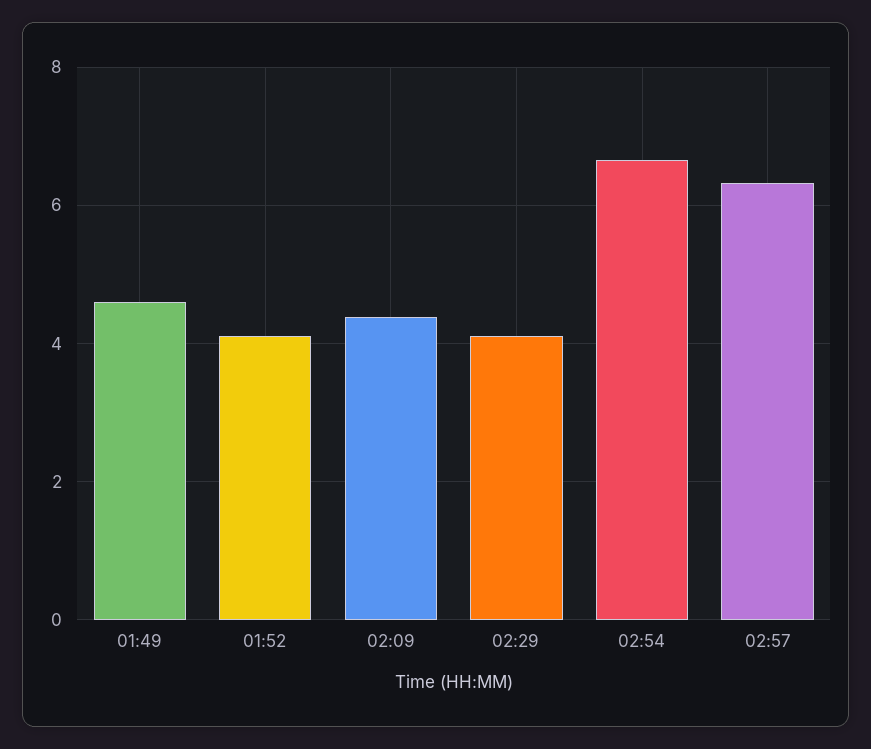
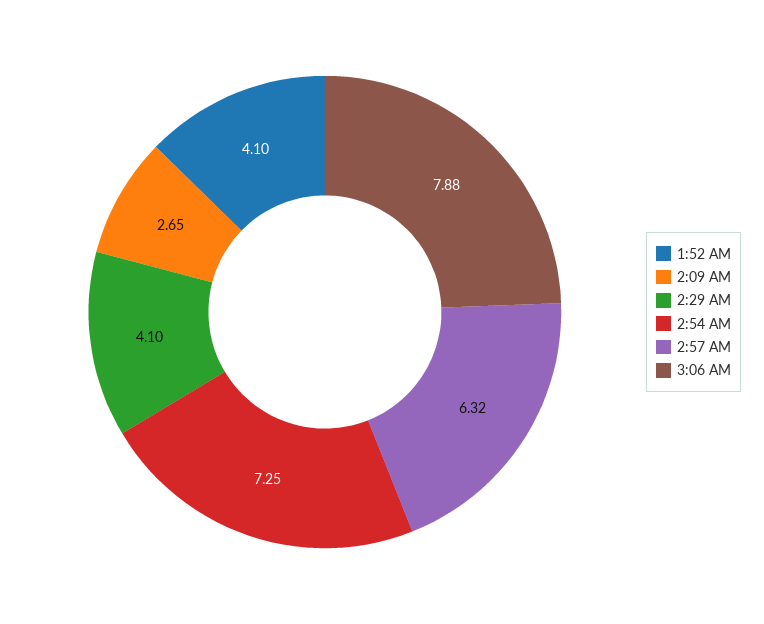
01:49: 4.6 -> none
02:09: 4.4 -> 2.65
02:54: 6.6 -> 7.25
3:06 AM: none -> 7.88

